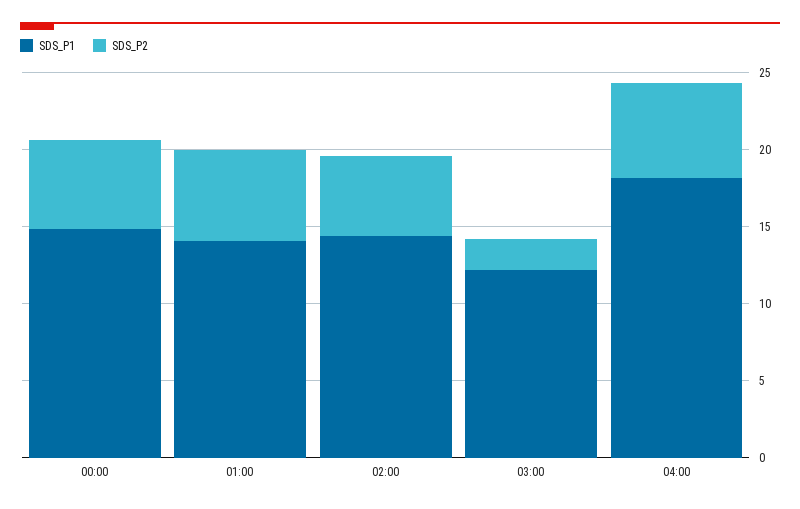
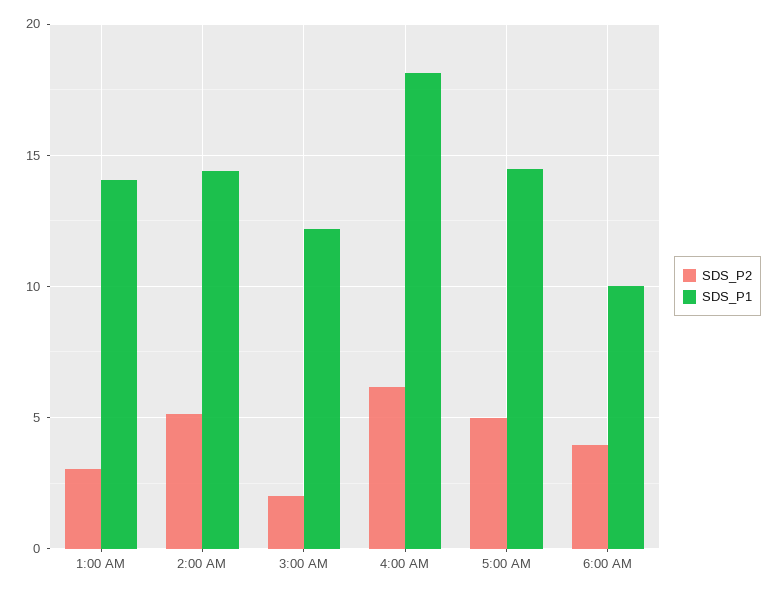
SDS_P1, 00:00: 15 -> none
SDS_P2, 00:00: 6 -> none
SDS_P2, 01:00: 6 -> 3
SDS_P2, 5:00 AM: none -> 5
SDS_P1, 5:00 AM: none -> 14.5
SDS_P2, 6:00 AM: none -> 4
SDS_P1, 6:00 AM: none -> 10

